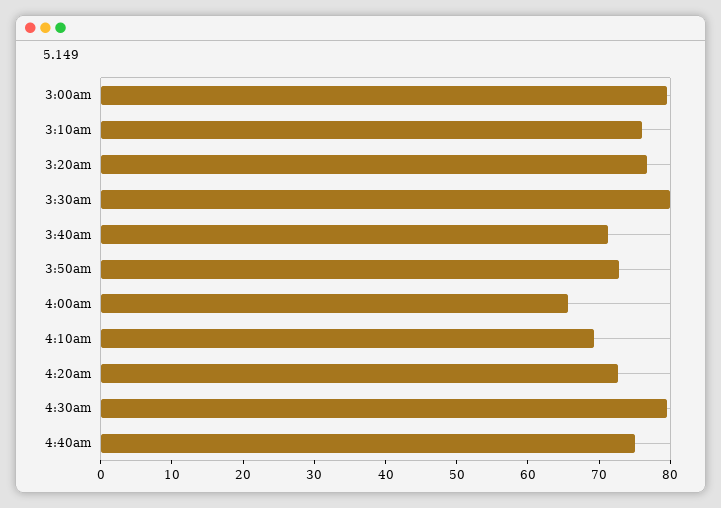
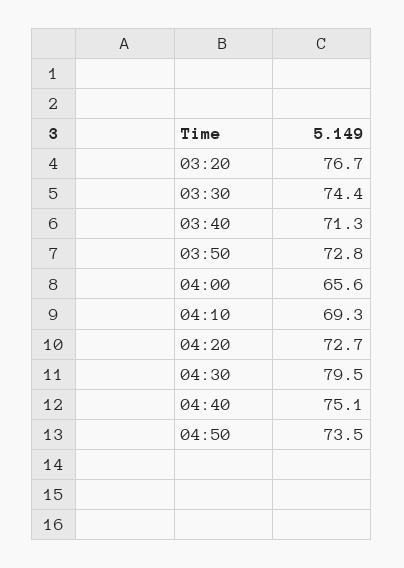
3:00am: 80 -> none
3:10am: 76 -> none
3:30am: 80 -> 74.4
04:50: none -> 73.5

